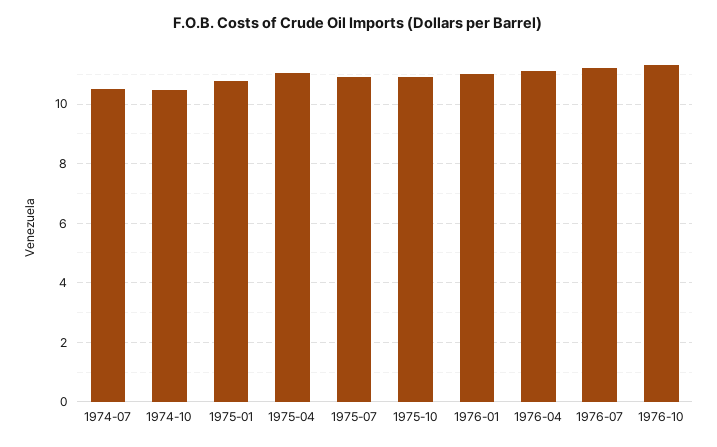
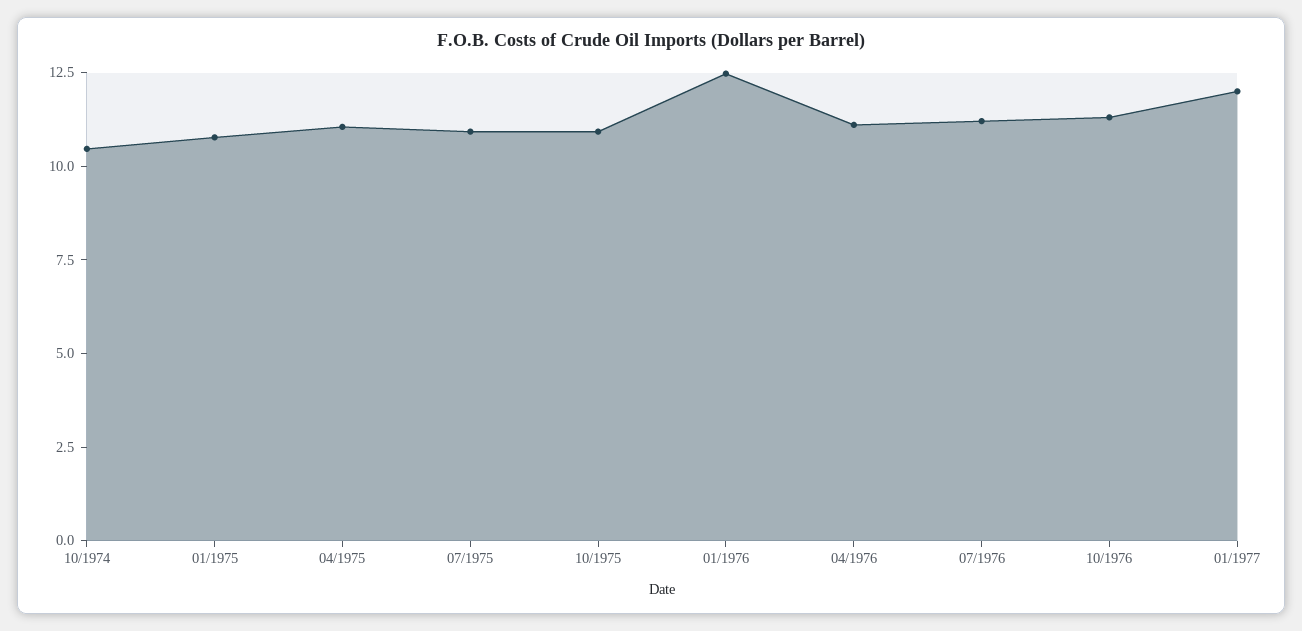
1974-07: 10.5 -> none
1976-01: 11 -> 12.5
01/1977: none -> 12

